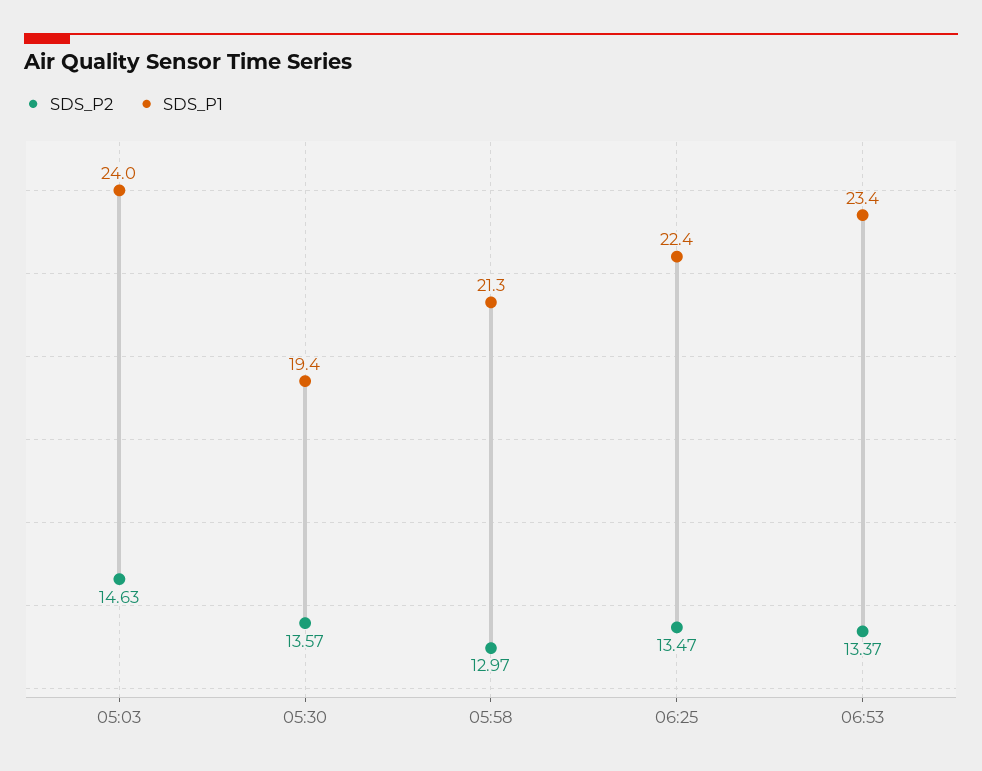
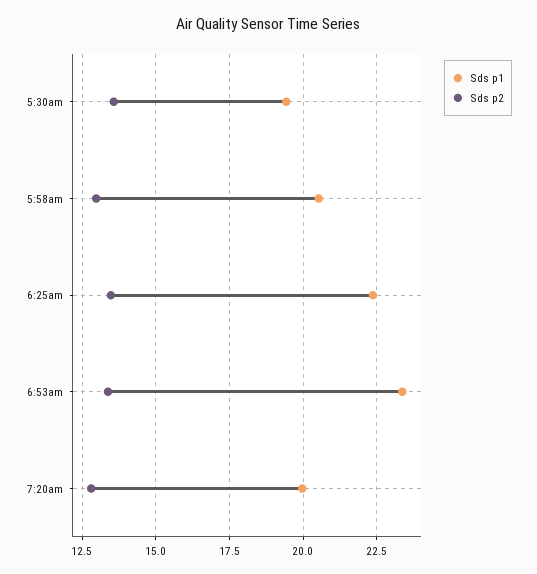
SDS_P2, 05:03: 14.63 -> none
SDS_P1, 05:03: 24 -> none
SDS_P1, 05:58: 21.3 -> 20.5
SDS_P1, 7:20am: none -> 20
SDS_P2, 7:20am: none -> 12.75

